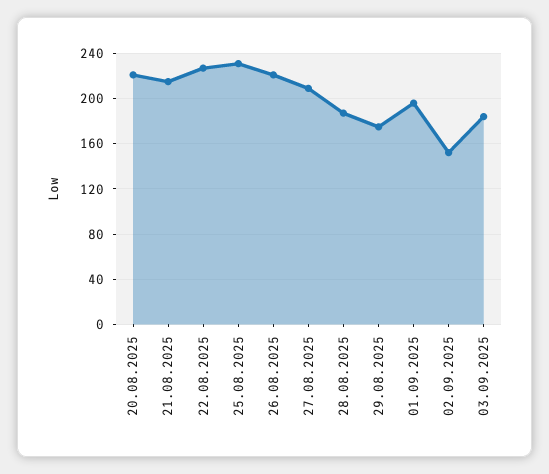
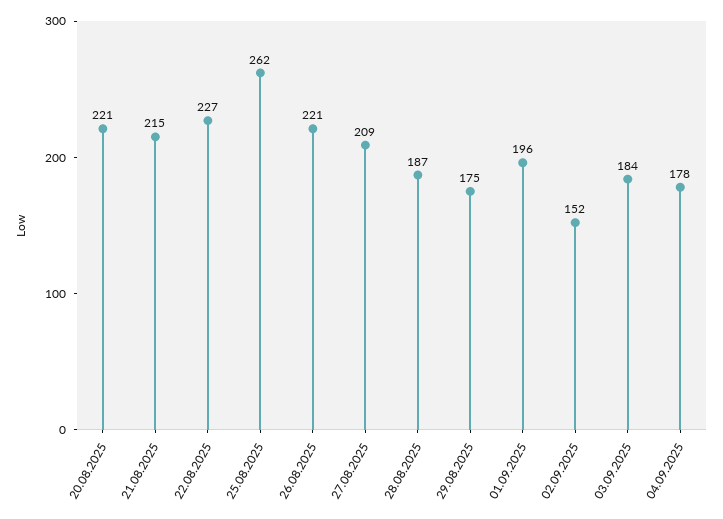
25.08.2025: 230 -> 262
04.09.2025: none -> 178

